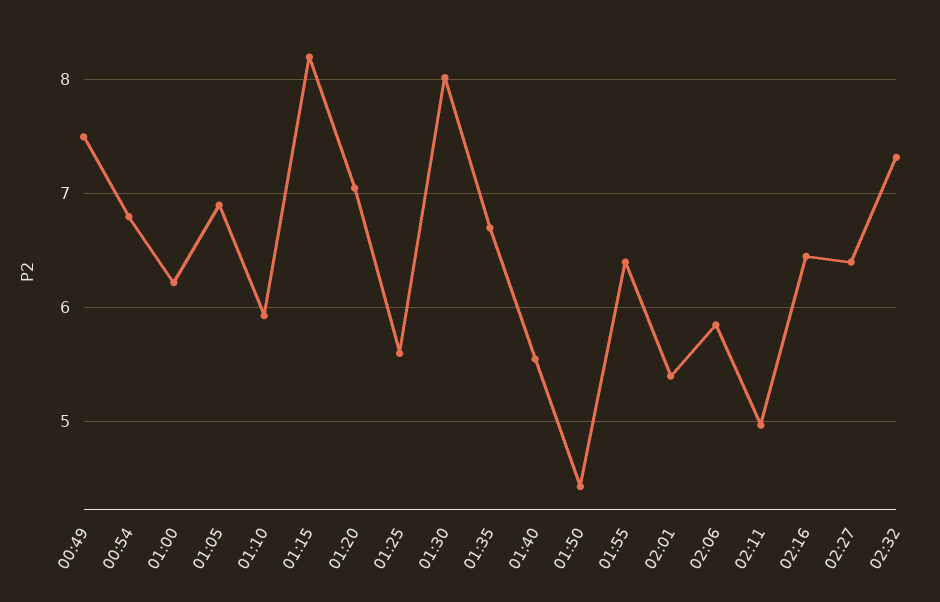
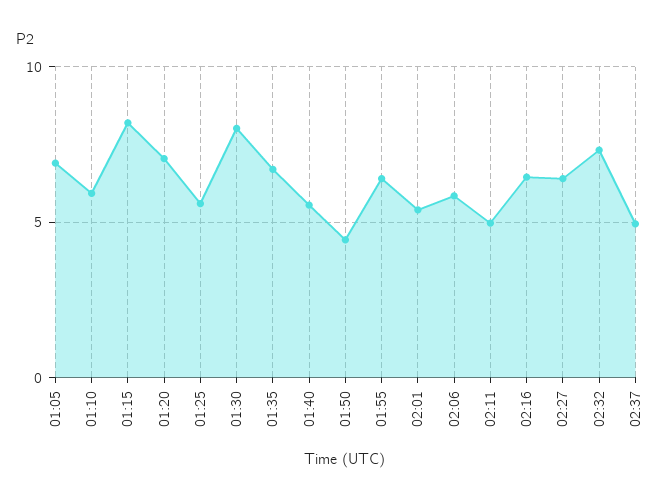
00:49: 7.5 -> none
00:54: 6.8 -> none
01:00: 6.2 -> none
02:37: none -> 5

